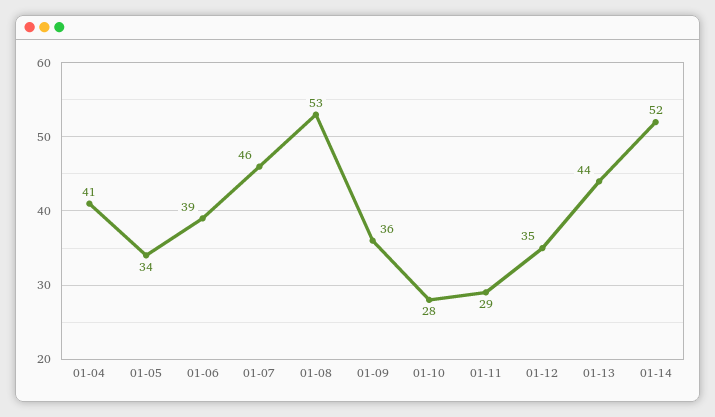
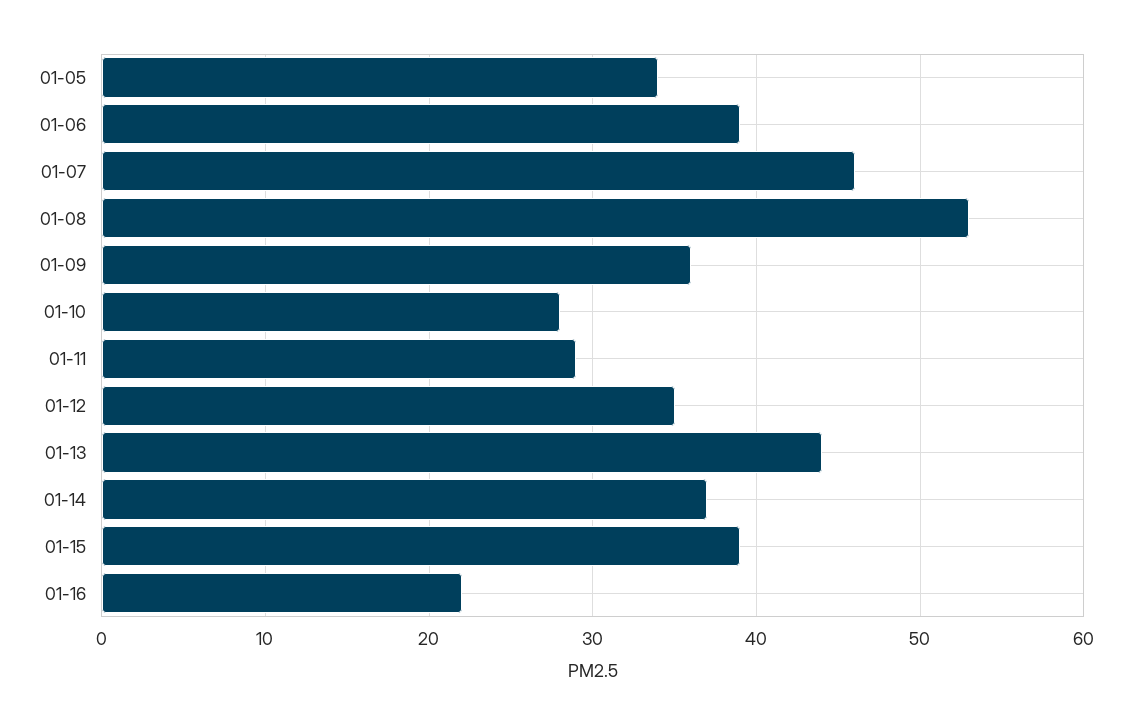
01-04: 41 -> none
01-14: 52 -> 37
01-15: none -> 39
01-16: none -> 22

